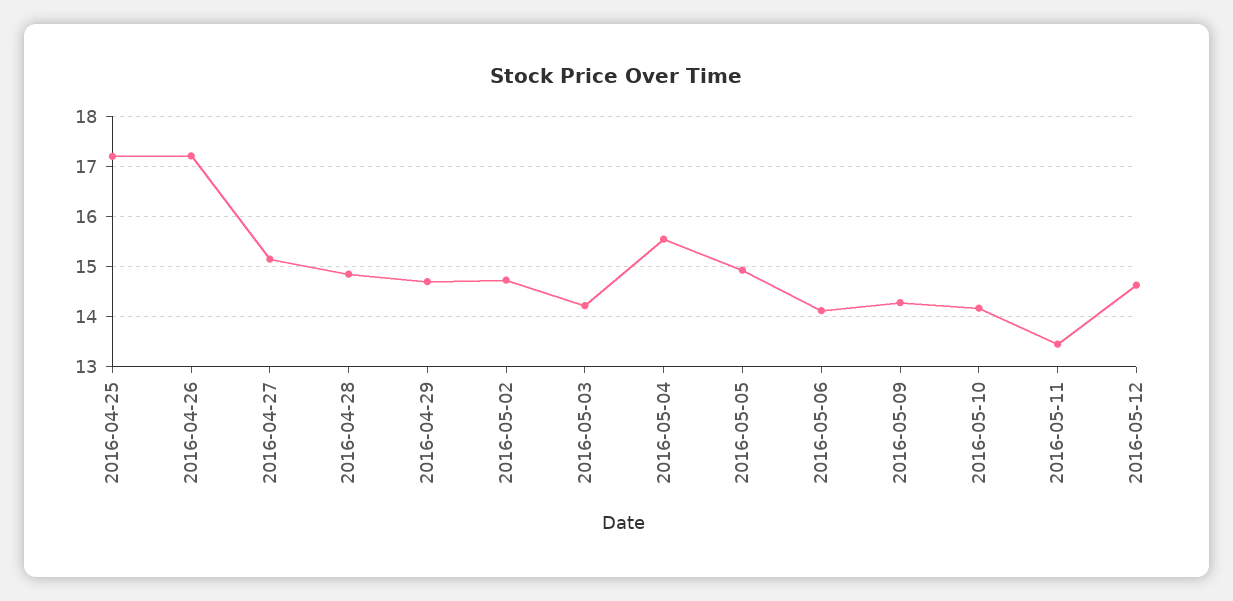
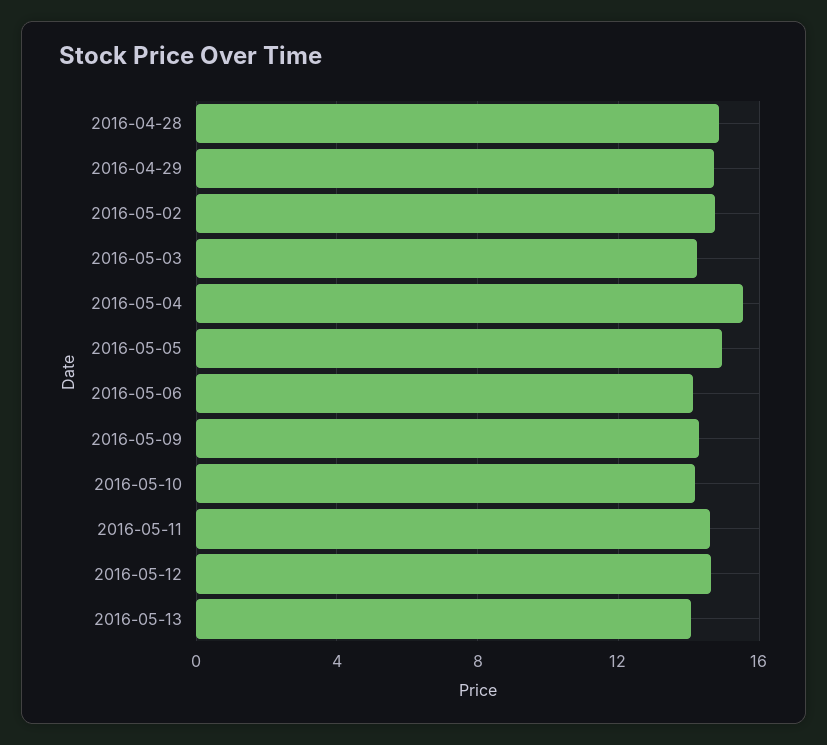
2016-04-25: 17.2 -> none
2016-04-26: 17.2 -> none
2016-04-27: 15.2 -> none
2016-05-11: 13.4 -> 14.5
2016-05-13: none -> 14

